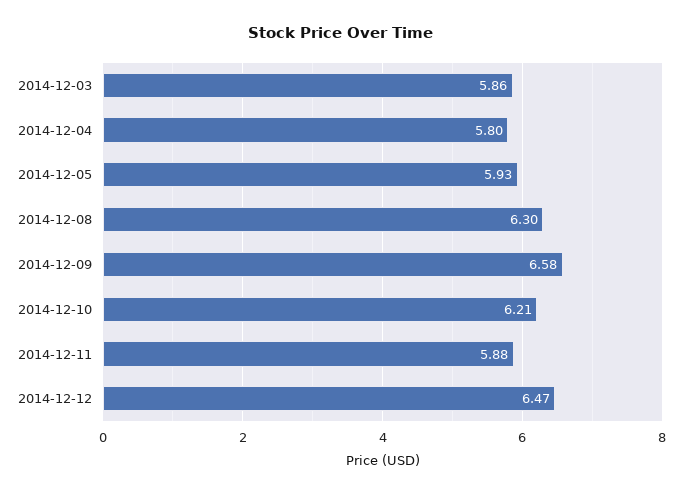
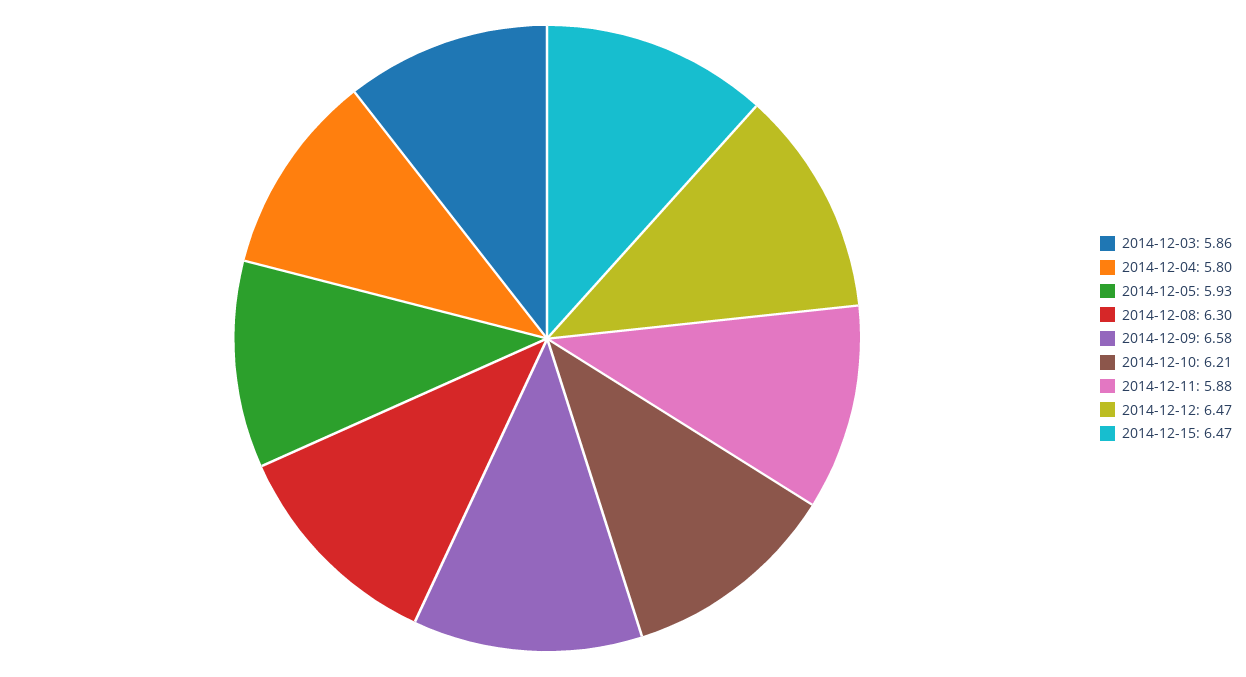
2014-12-15: none -> 6.47

